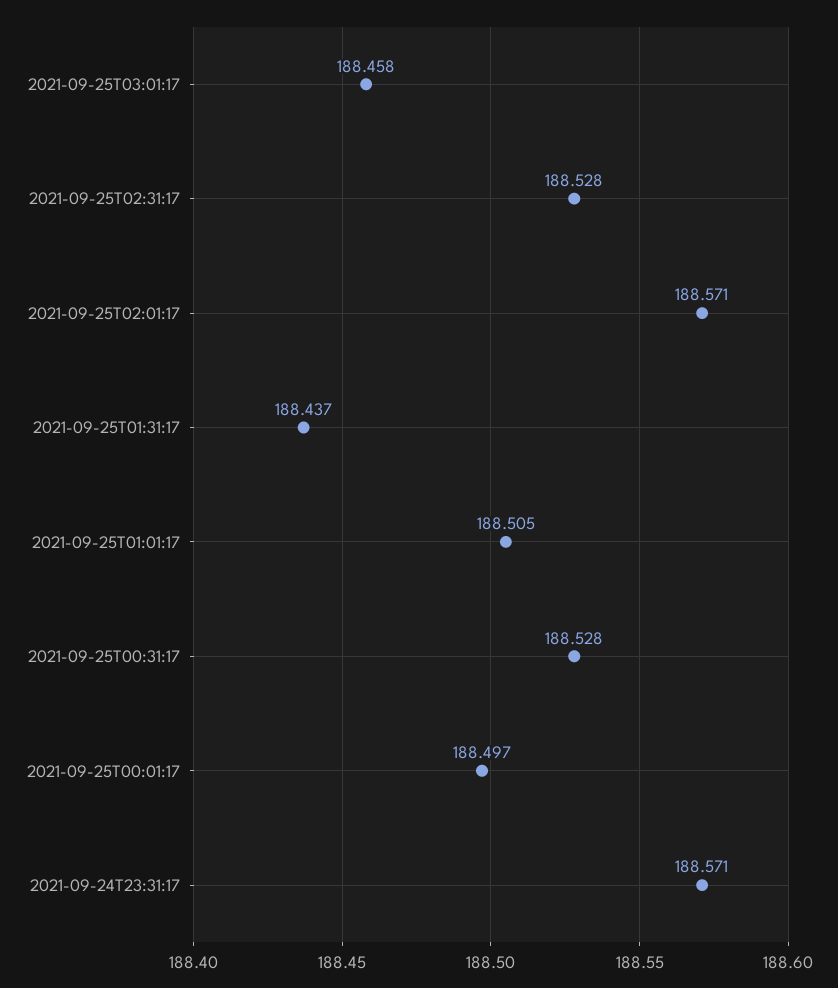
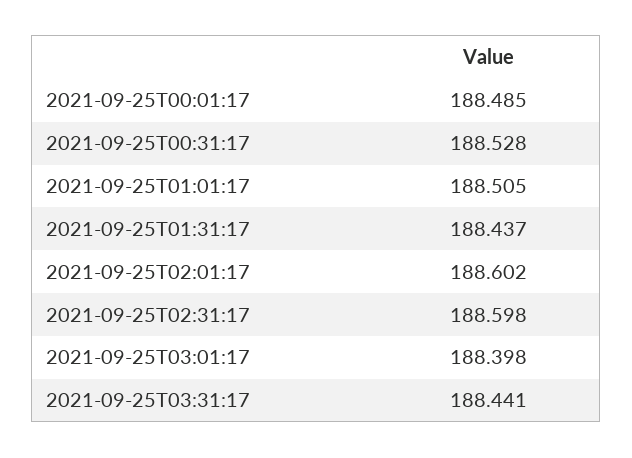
2021-09-25T03:01:17: 188.458 -> 188.398
2021-09-25T02:31:17: 188.528 -> 188.598
2021-09-25T02:01:17: 188.571 -> 188.602
2021-09-25T00:01:17: 188.497 -> 188.485
2021-09-24T23:31:17: 188.571 -> none
2021-09-25T03:31:17: none -> 188.441

